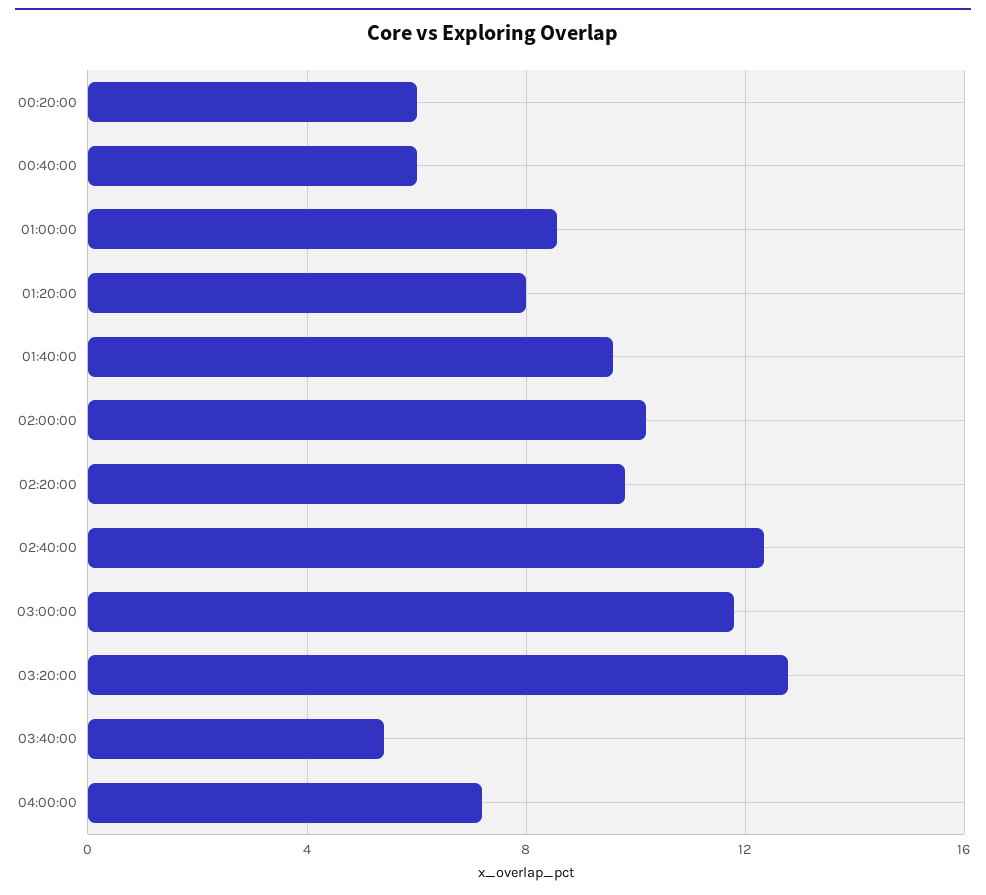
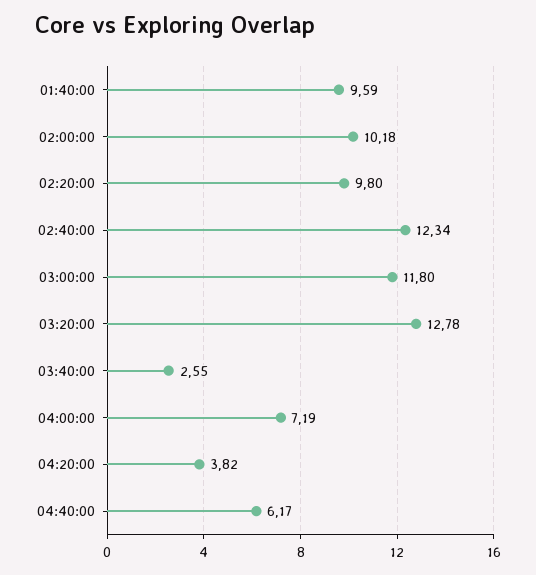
00:20:00: 6 -> none
00:40:00: 6 -> none
01:00:00: 8.5 -> none
01:20:00: 8 -> none
03:40:00: 5.5 -> 2.55
04:20:00: none -> 3.82
04:40:00: none -> 6.17

